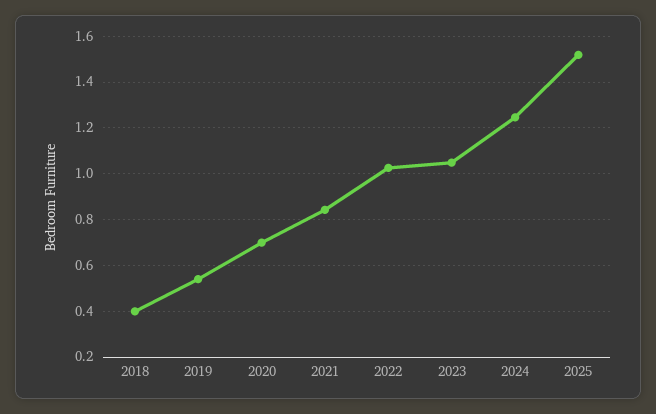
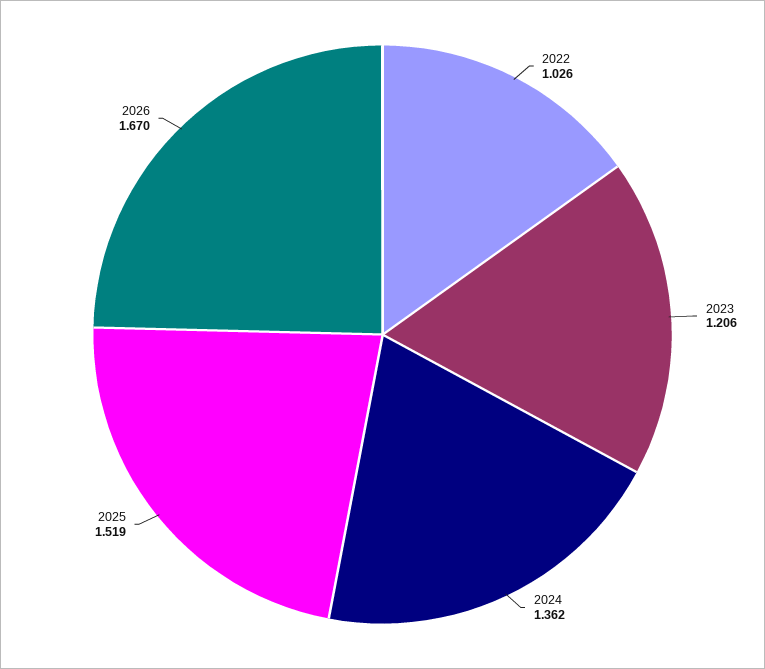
2018: 0.4 -> none
2019: 0.55 -> none
2020: 0.7 -> none
2021: 0.85 -> none
2023: 1.05 -> 1.206
2024: 1.25 -> 1.362
2026: none -> 1.67

